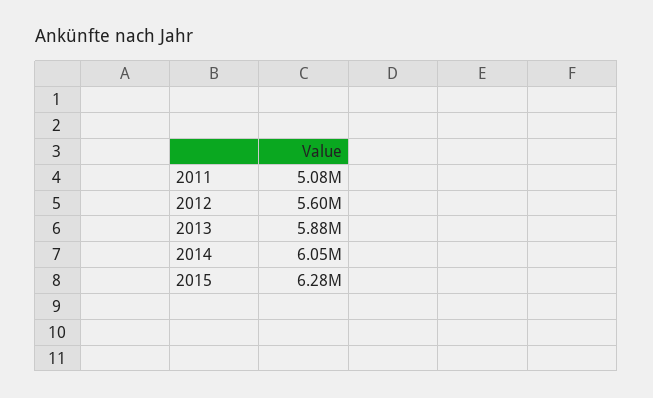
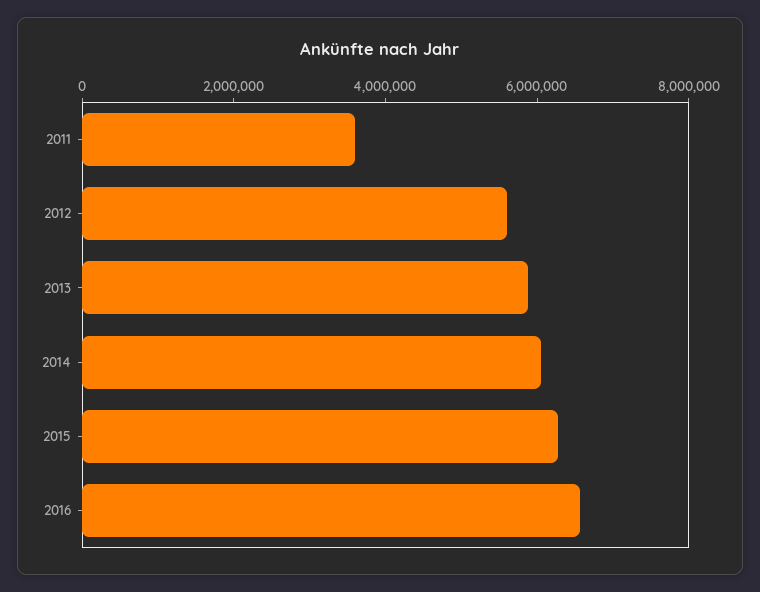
2011: 5080000 -> 3500000
2016: none -> 6500000

